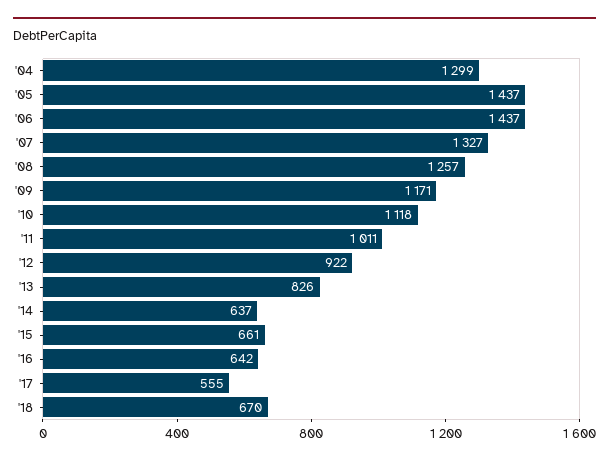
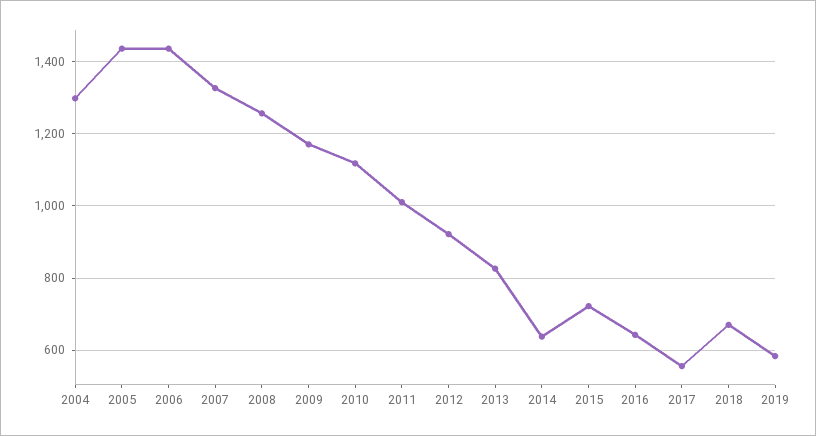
'15: 661 -> 720
2019: none -> 580

